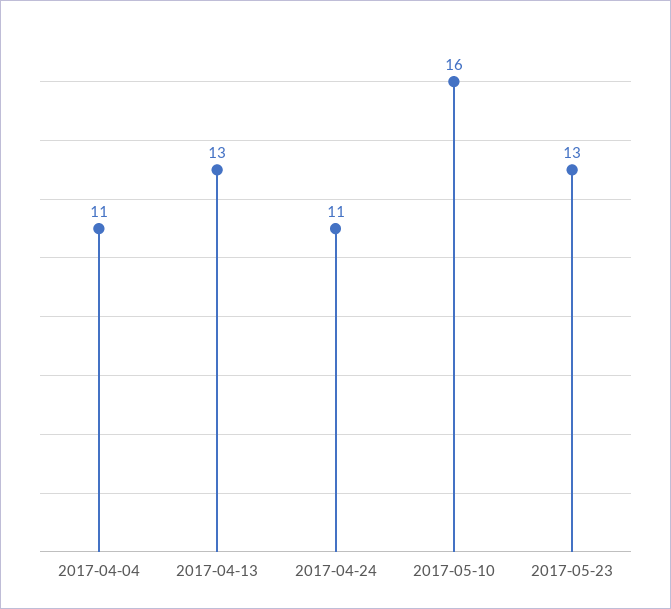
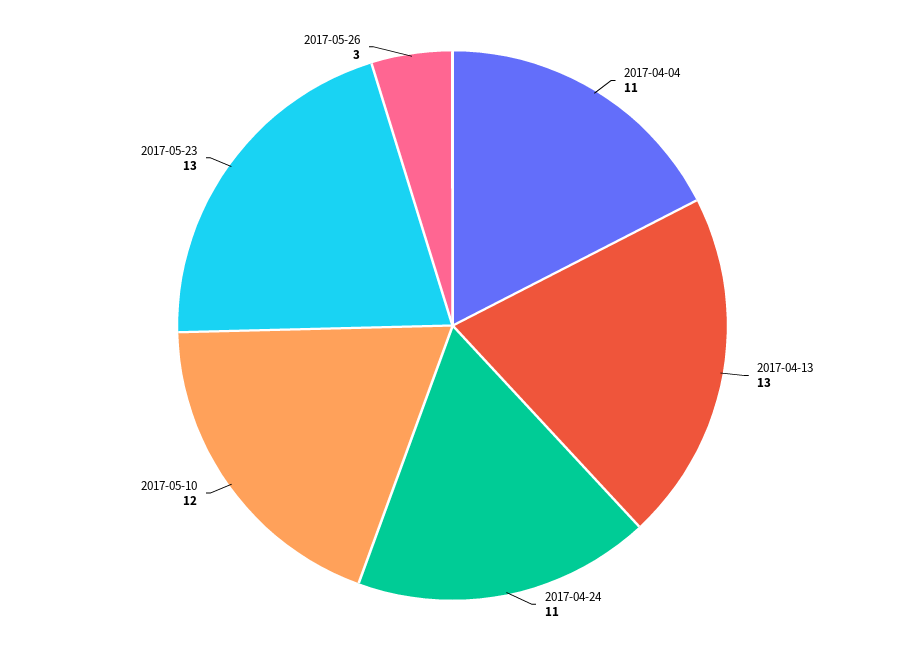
2017-05-10: 16 -> 12
2017-05-26: none -> 3

